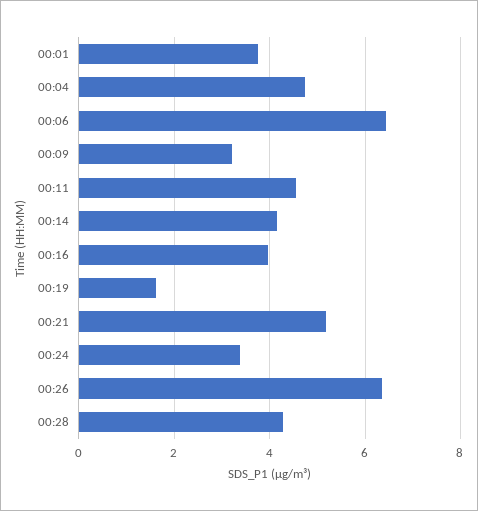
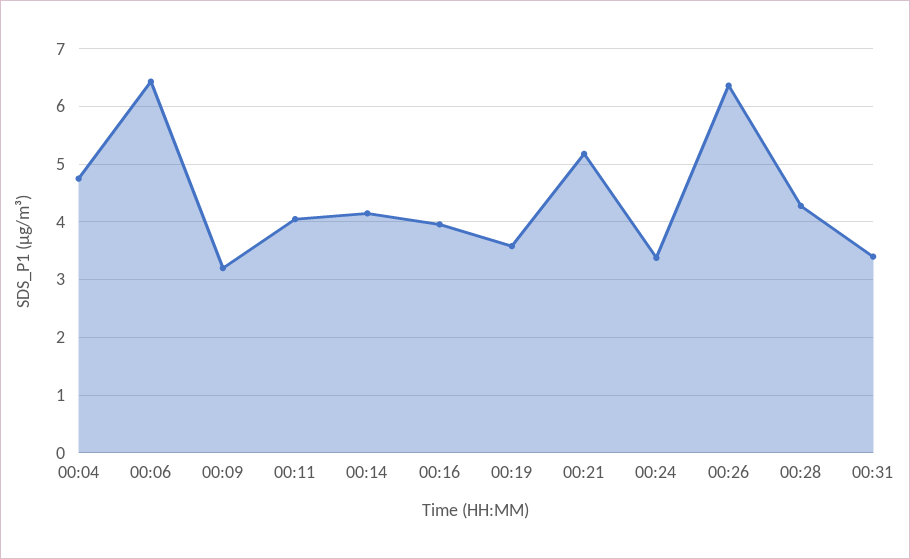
00:01: 3.8 -> none
00:11: 4.6 -> 4
00:19: 1.6 -> 3.6
00:31: none -> 3.4

